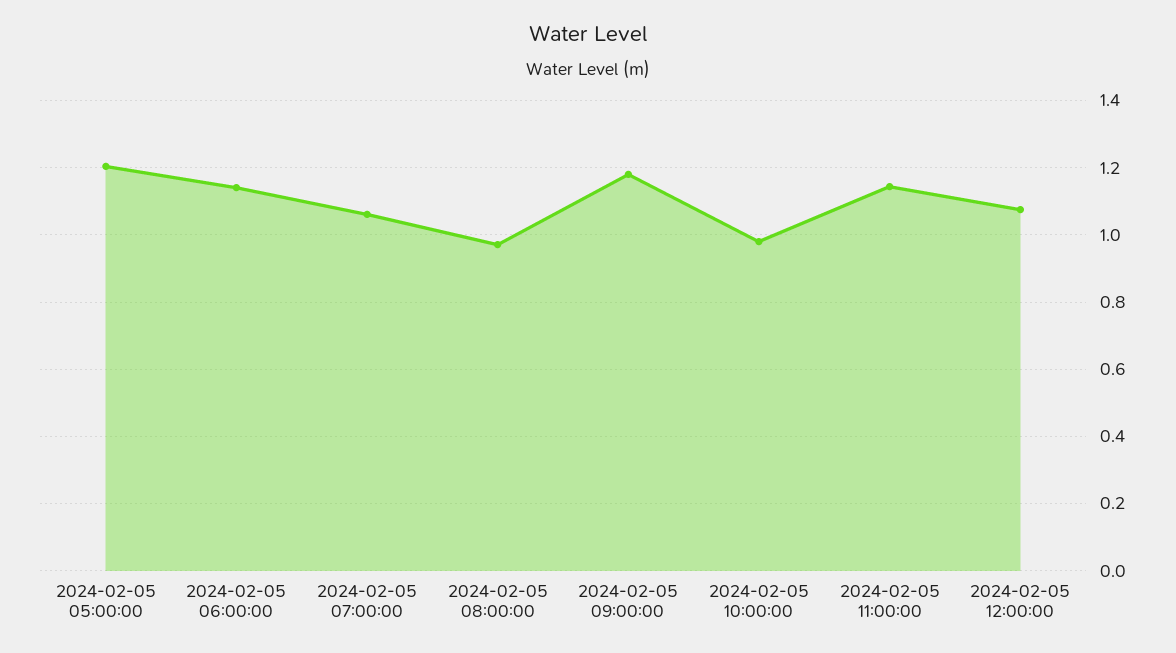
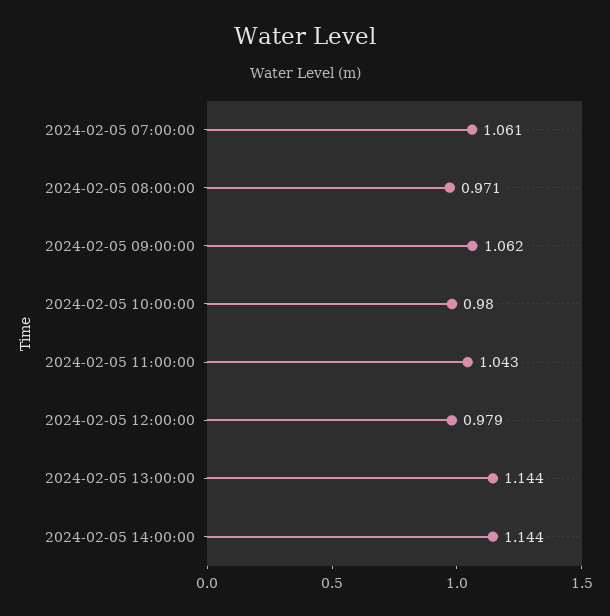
2024-02-05 05:00:00: 1.2 -> none
2024-02-05 06:00:00: 1.14 -> none
2024-02-05 09:00:00: 1.18 -> 1.062
2024-02-05 11:00:00: 1.14 -> 1.043
2024-02-05 12:00:00: 1.08 -> 0.979
2024-02-05 13:00:00: none -> 1.144
2024-02-05 14:00:00: none -> 1.144

